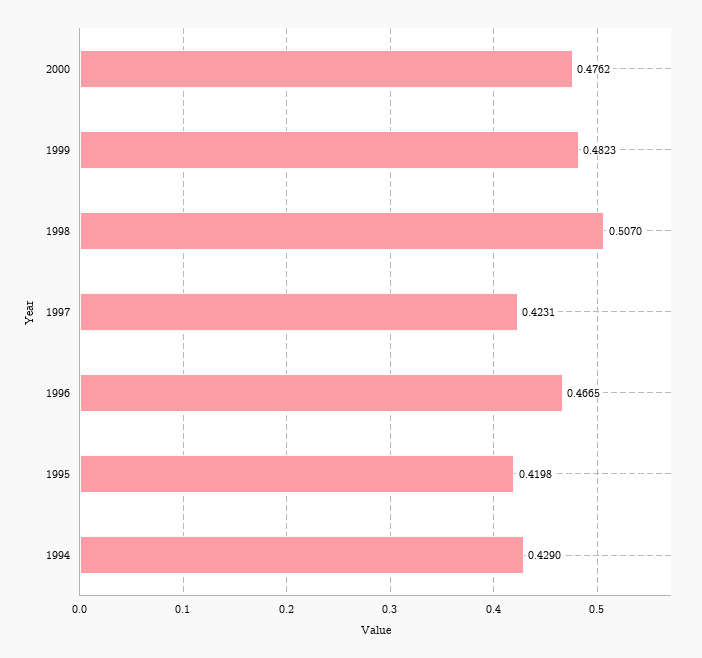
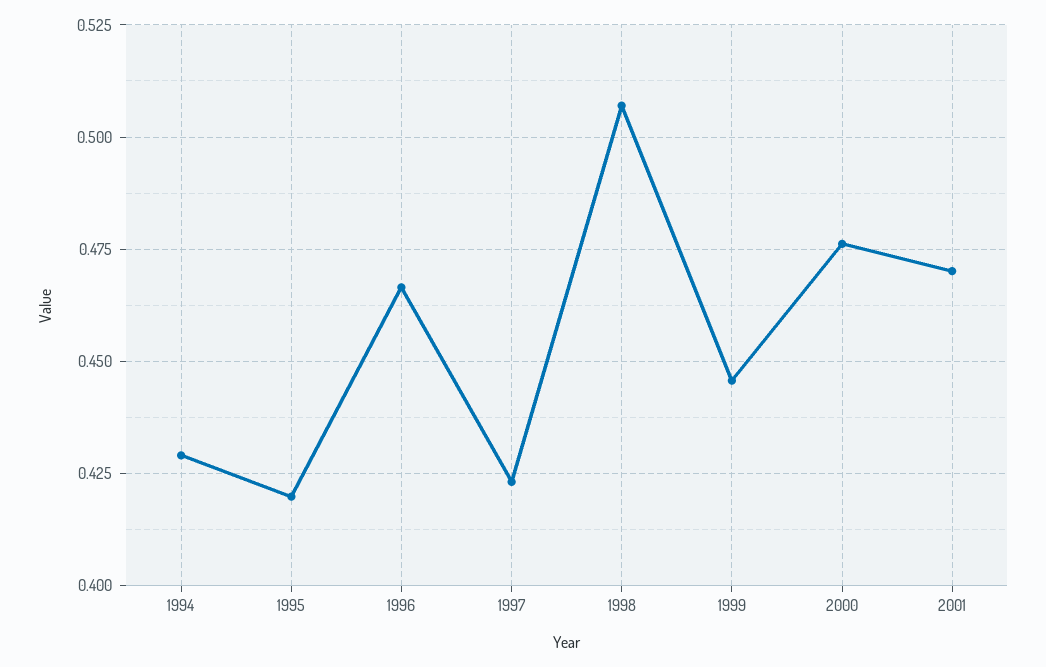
1999: 0.4823 -> 0.445
2001: none -> 0.47

